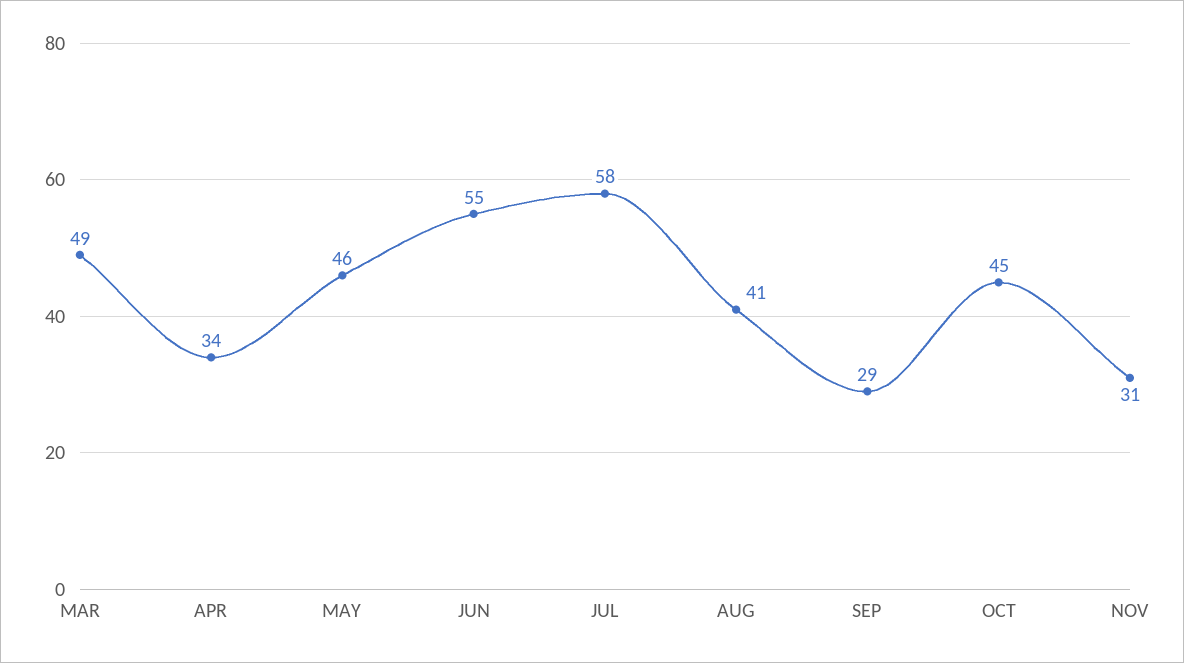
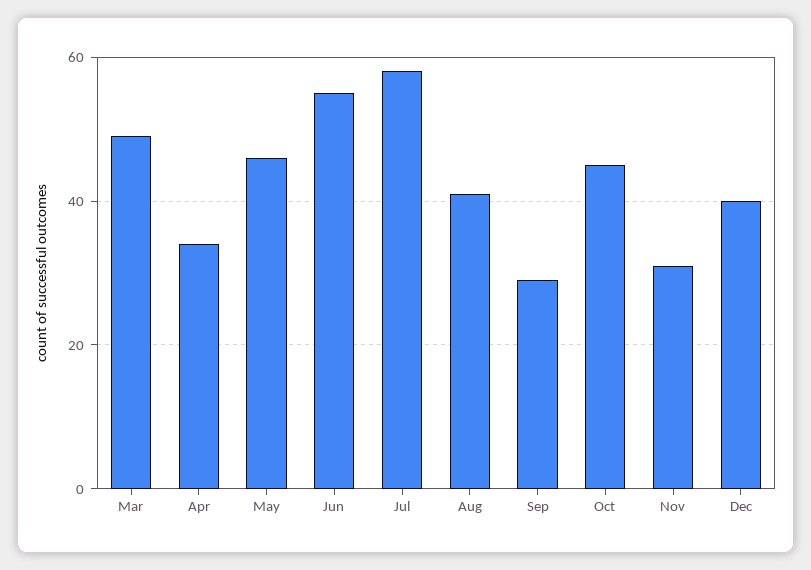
Dec: none -> 40

